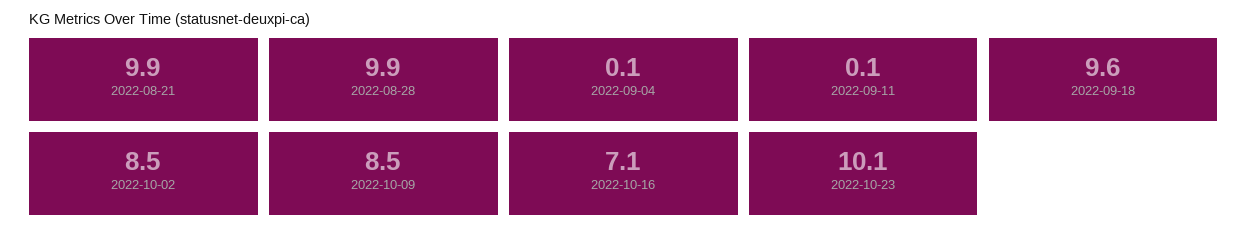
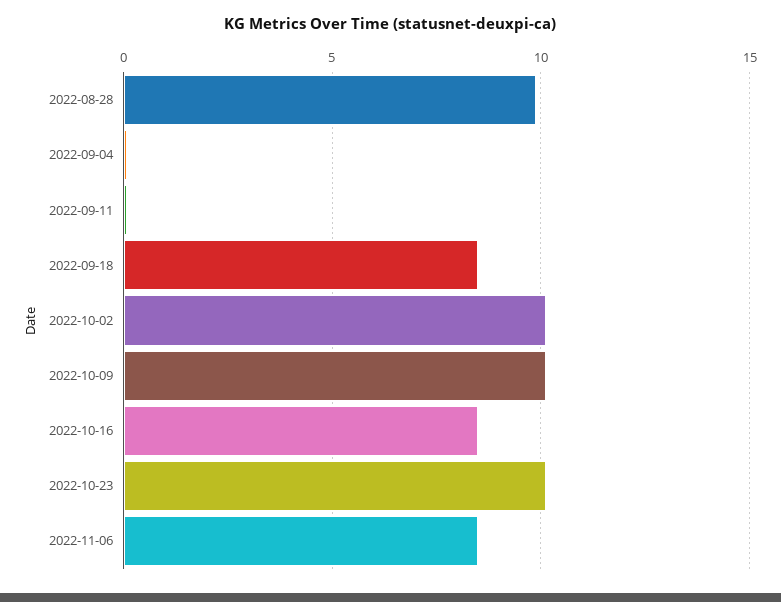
2022-08-21: 9.9 -> none
2022-09-18: 9.6 -> 8.5
2022-10-02: 8.5 -> 10
2022-10-09: 8.5 -> 10
2022-10-16: 7.1 -> 8.5
2022-11-06: none -> 8.5

